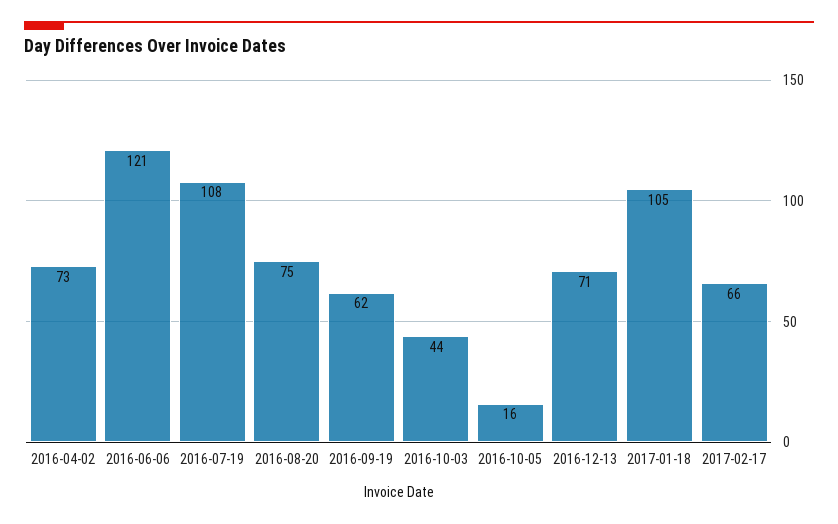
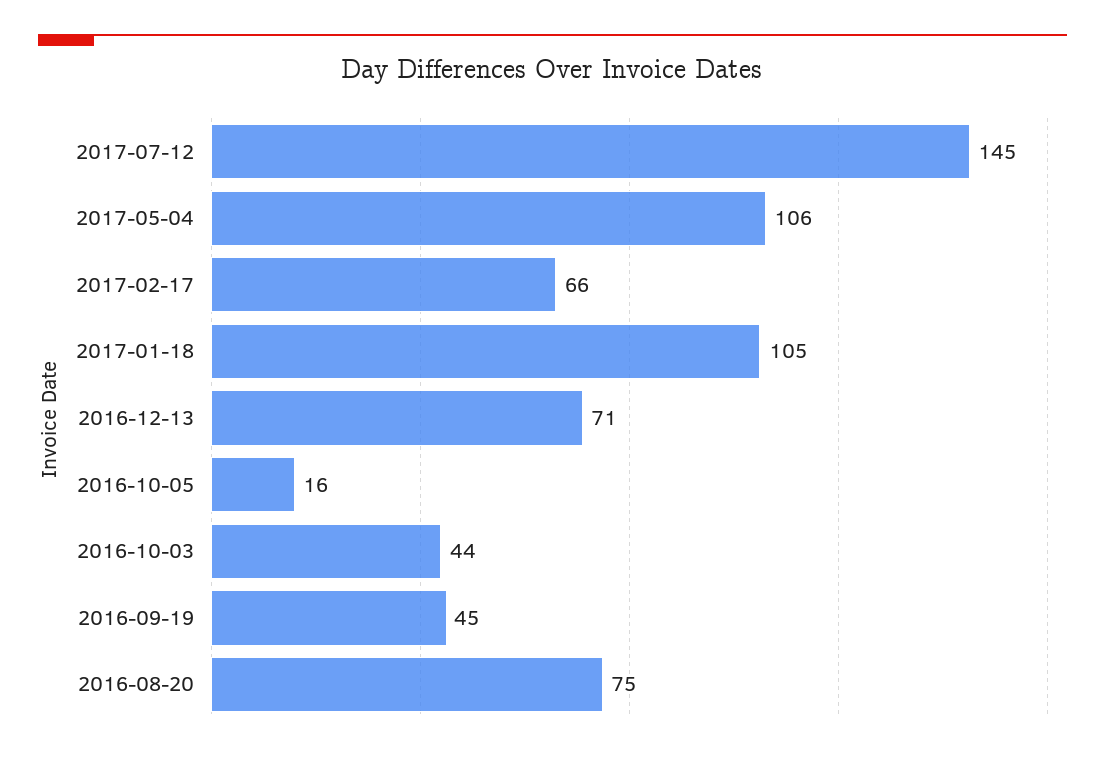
2016-04-02: 73 -> none
2016-06-06: 121 -> none
2016-07-19: 108 -> none
2016-09-19: 62 -> 45
2017-07-12: none -> 145
2017-05-04: none -> 106

